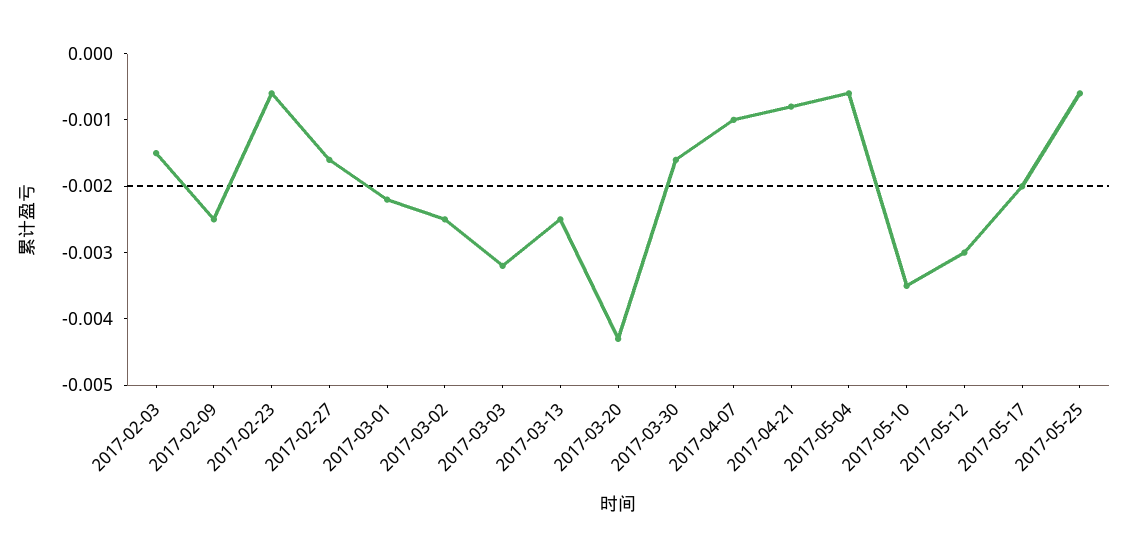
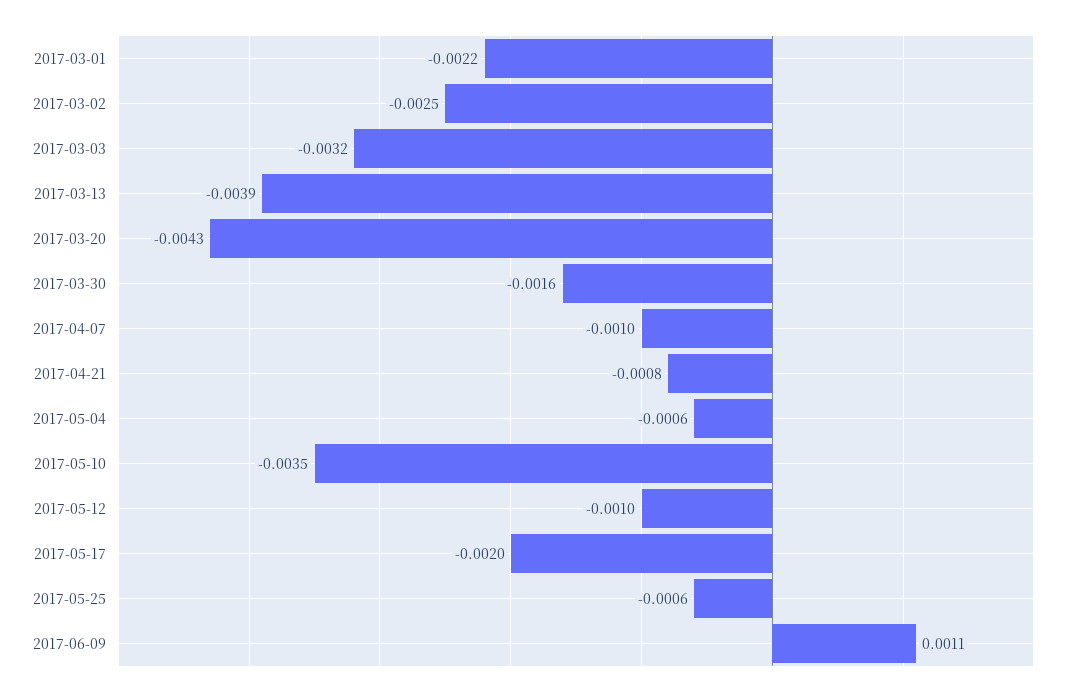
2017-02-03: -0.0015 -> none
2017-02-09: -0.0025 -> none
2017-02-23: -0.0005 -> none
2017-02-27: -0.0015 -> none
2017-03-13: -0.0025 -> -0.0039
2017-05-12: -0.003 -> -0.001
2017-06-09: none -> 0.0011

